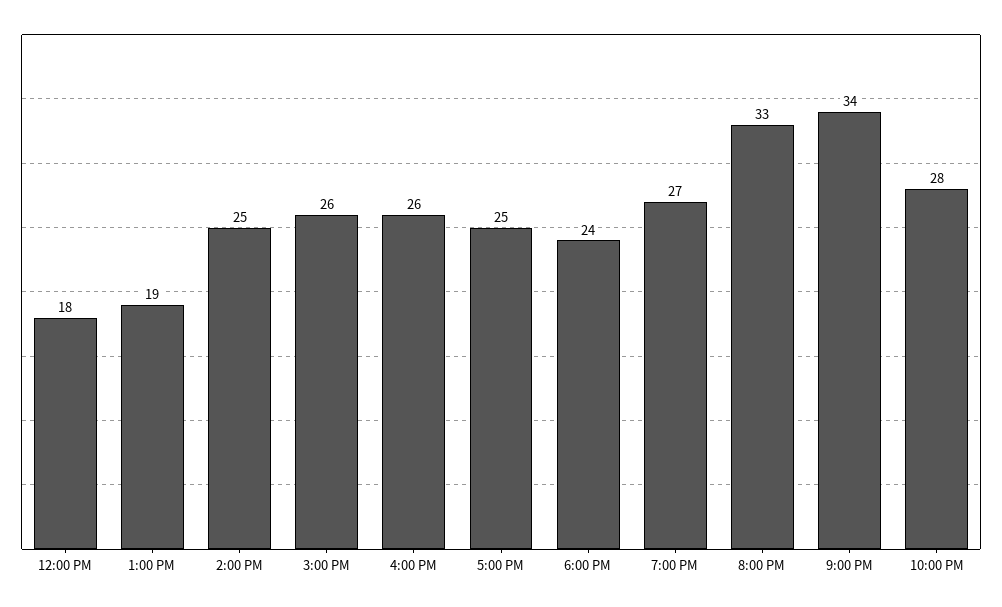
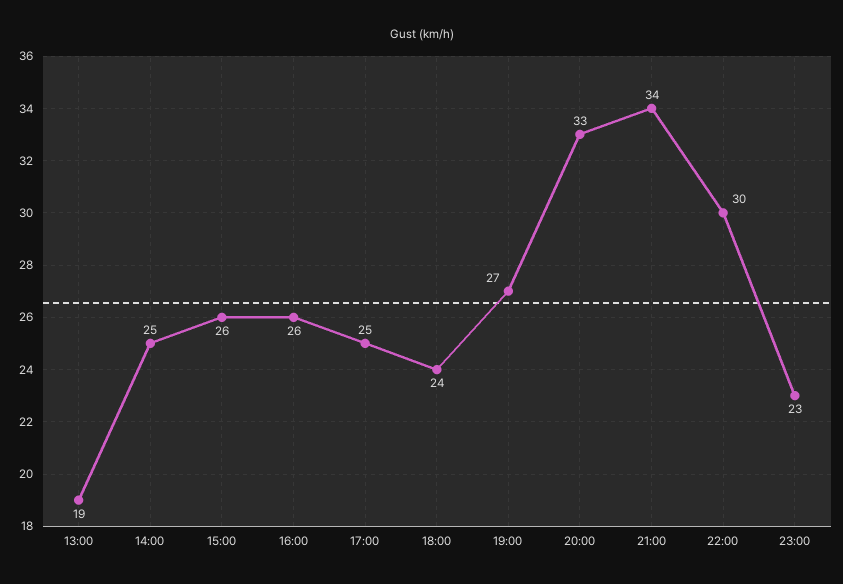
12:00 PM: 18 -> none
10:00 PM: 28 -> 30
23:00: none -> 23

